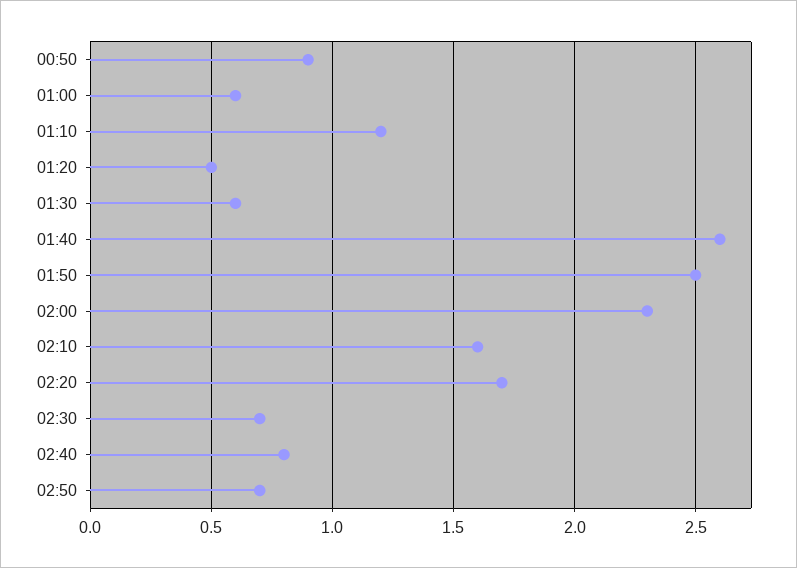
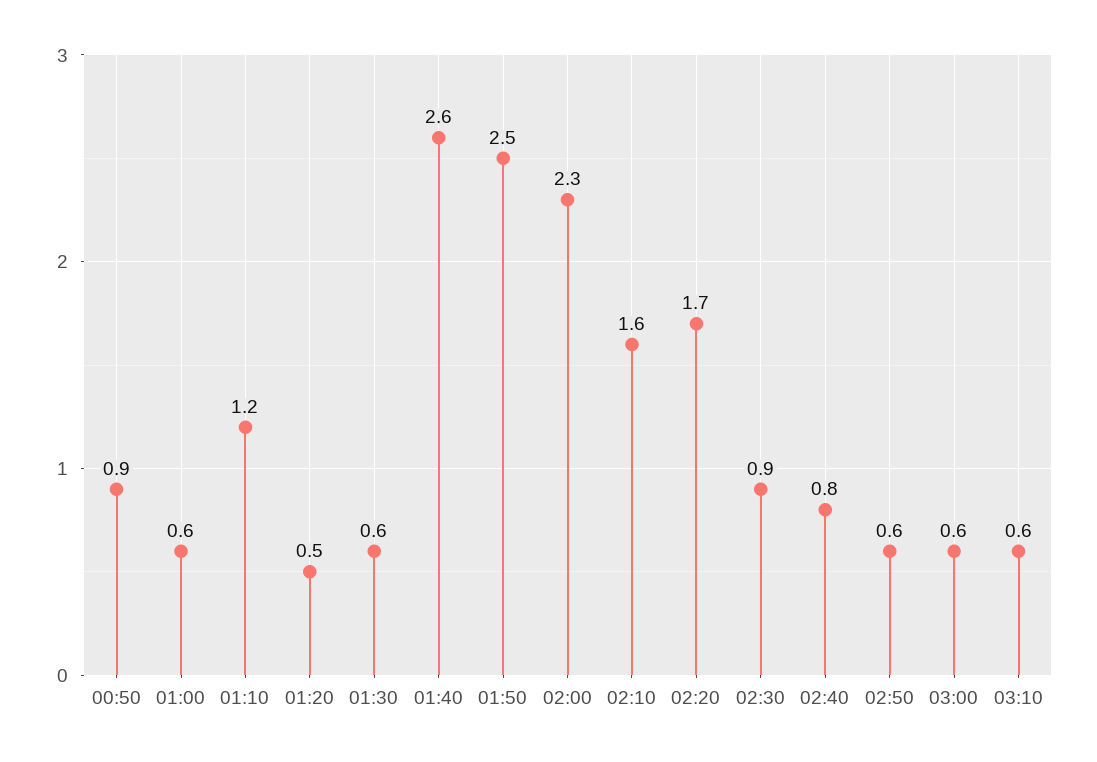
02:30: 0.7 -> 0.9
02:50: 0.7 -> 0.6
03:00: none -> 0.6
03:10: none -> 0.6

